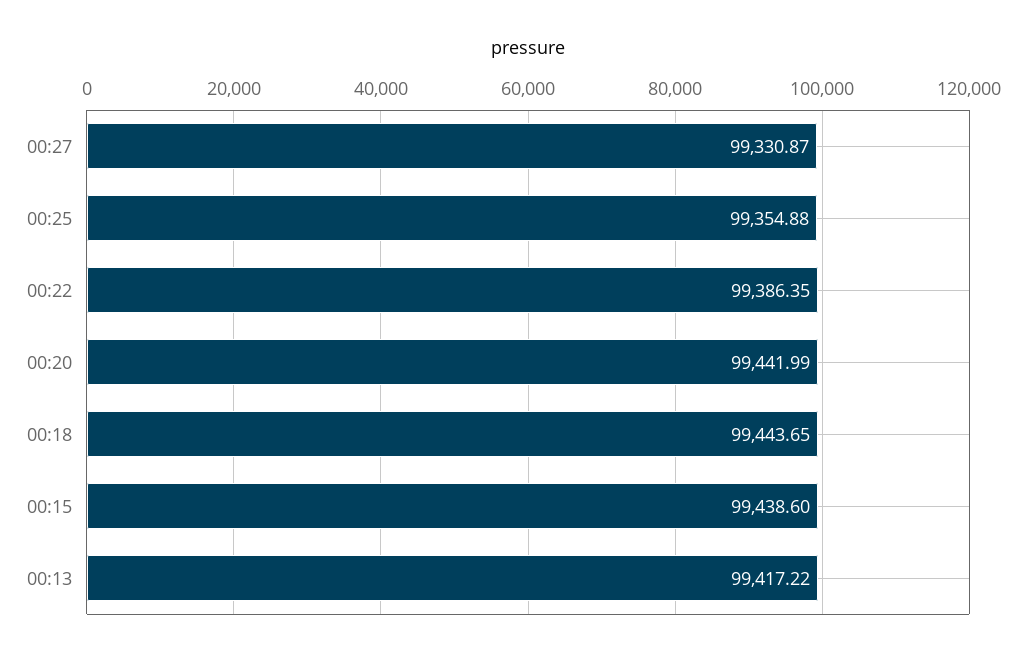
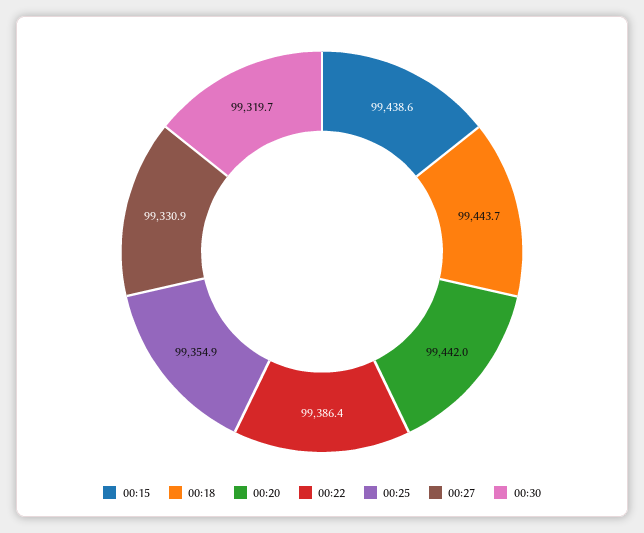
00:13: 99417.22 -> none
00:30: none -> 99319.7

